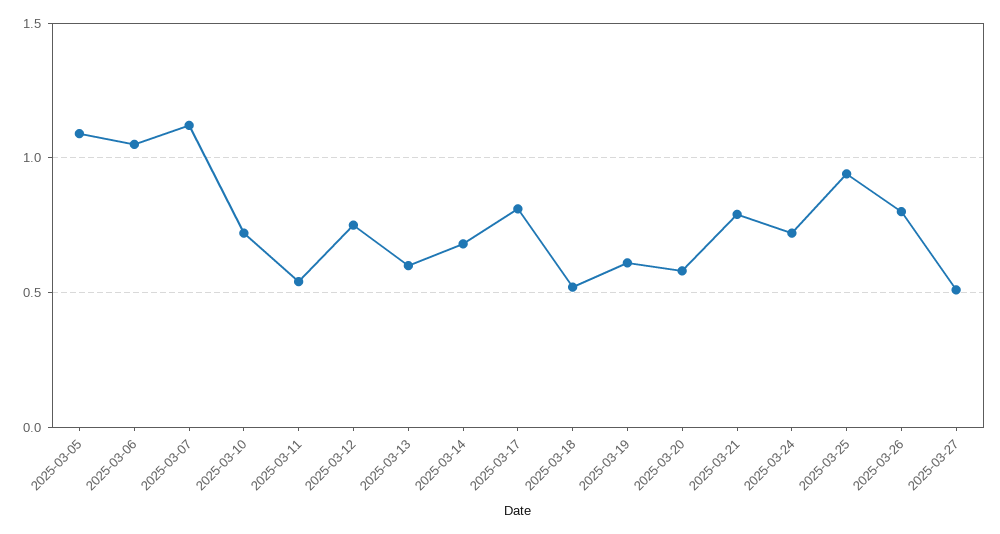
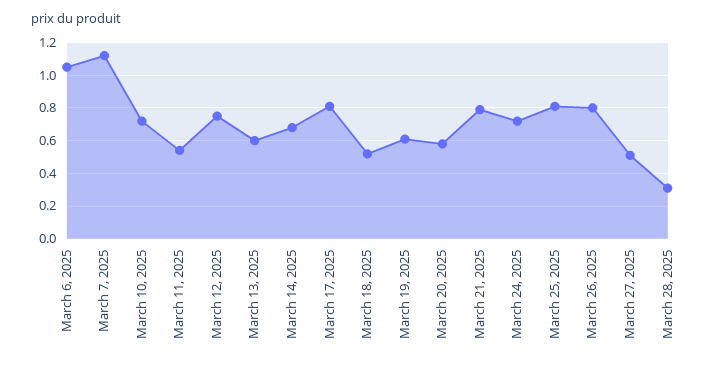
2025-03-05: 1.1 -> none
2025-03-25: 0.95 -> 0.8
March 28, 2025: none -> 0.3

